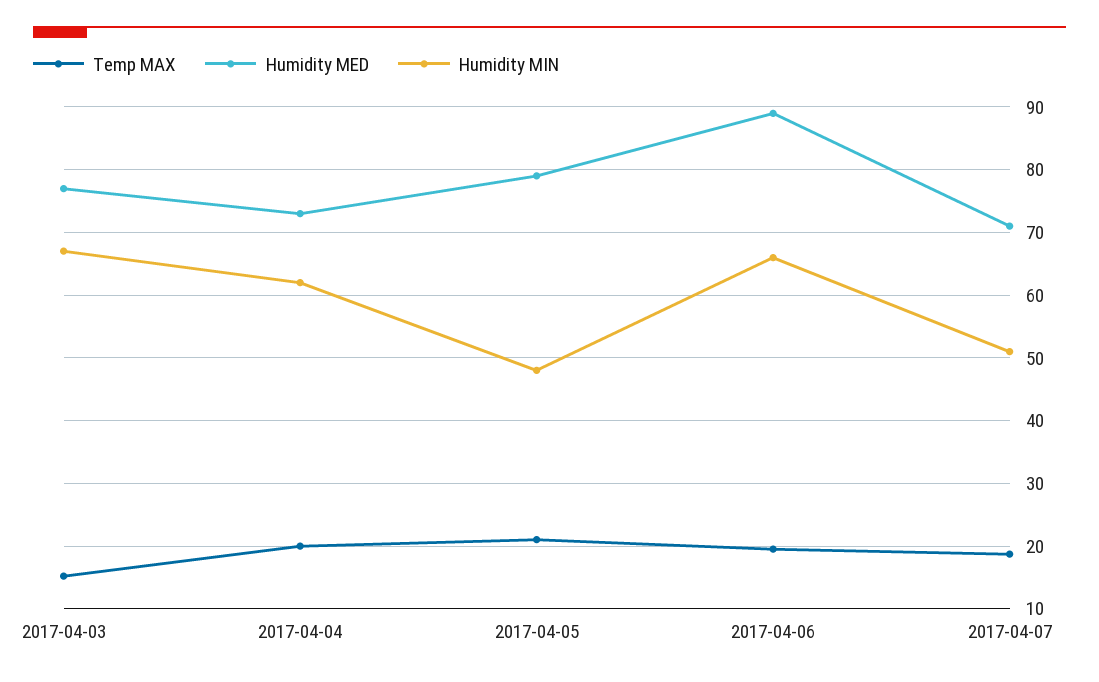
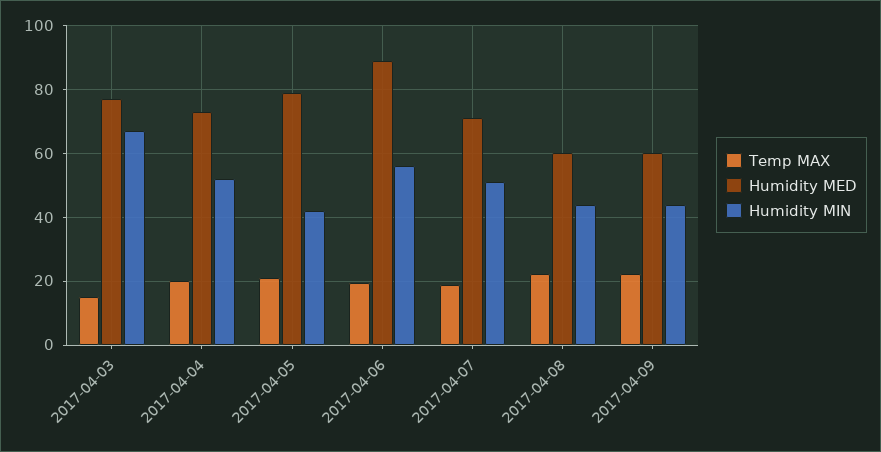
Humidity MIN, 2017-04-04: 62 -> 52
Humidity MIN, 2017-04-05: 48 -> 42
Humidity MIN, 2017-04-06: 66 -> 56
Temp MAX, 2017-04-08: none -> 22
Humidity MED, 2017-04-08: none -> 60
Humidity MIN, 2017-04-08: none -> 44
Temp MAX, 2017-04-09: none -> 22
Humidity MED, 2017-04-09: none -> 60
Humidity MIN, 2017-04-09: none -> 44

